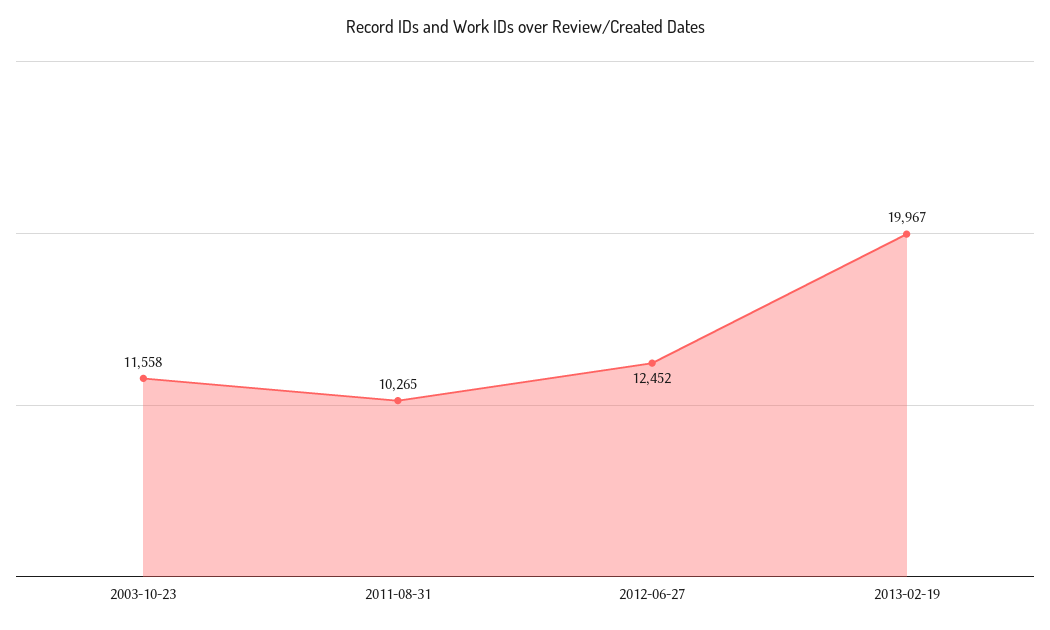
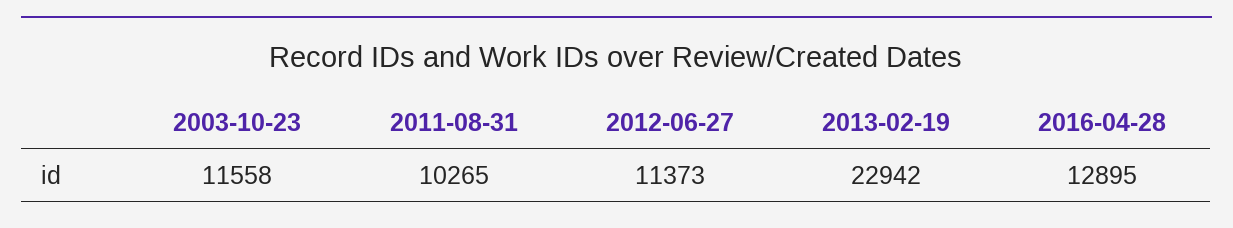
2012-06-27: 12452 -> 11373
2013-02-19: 19967 -> 22942
2016-04-28: none -> 12895

